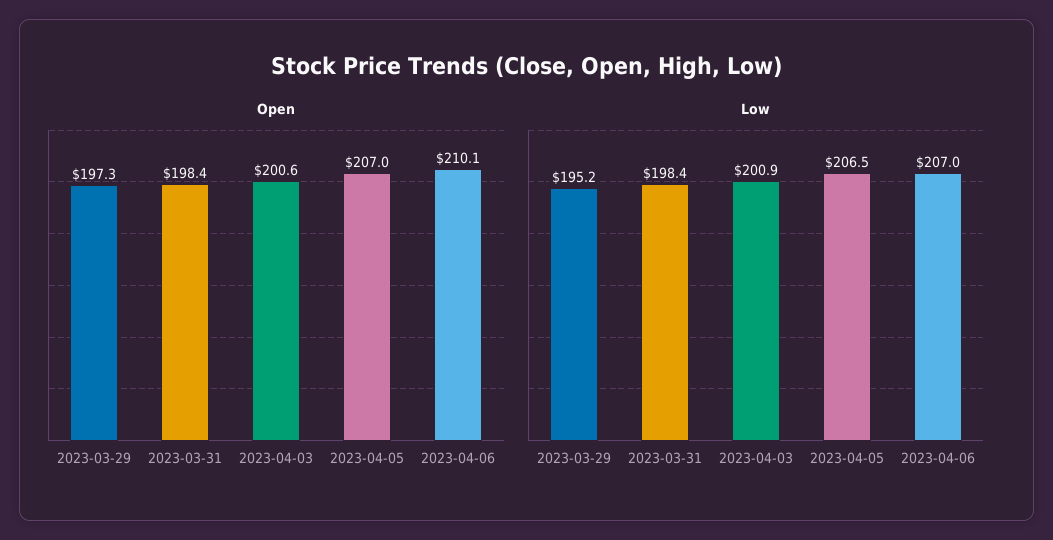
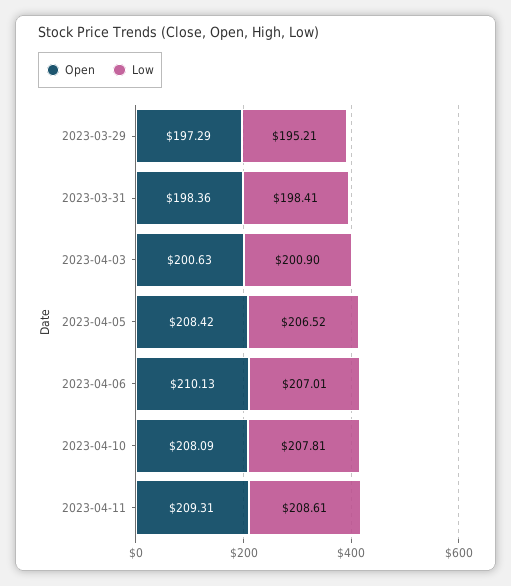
Open, 2023-04-05: 207 -> 208.42
Open, 2023-04-10: none -> 208.09
Low, 2023-04-10: none -> 207.81
Open, 2023-04-11: none -> 209.31
Low, 2023-04-11: none -> 208.61

